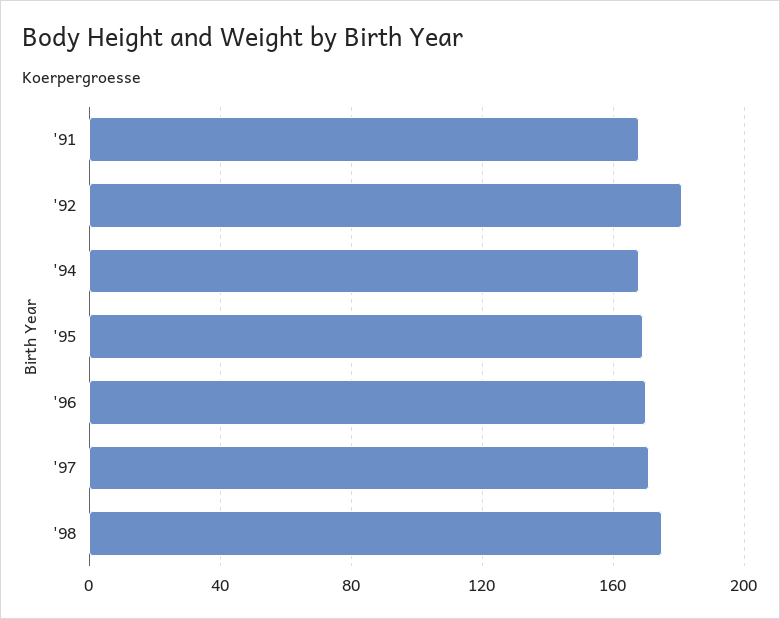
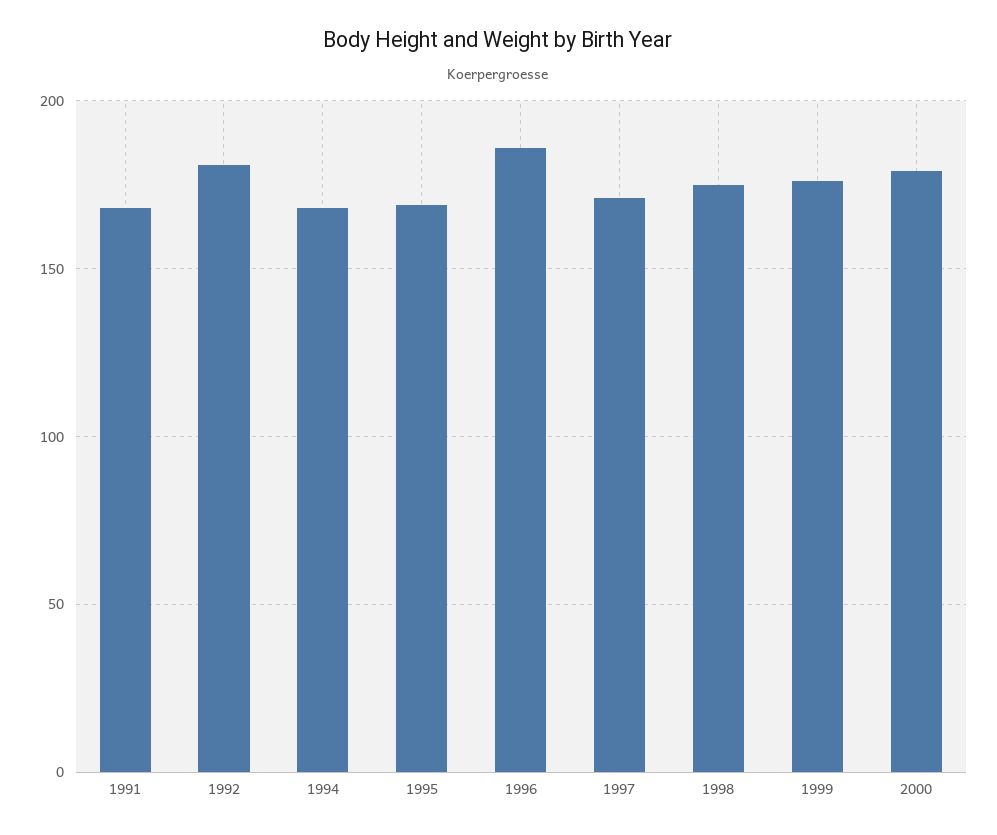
'96: 170 -> 185
1999: none -> 175
2000: none -> 180

